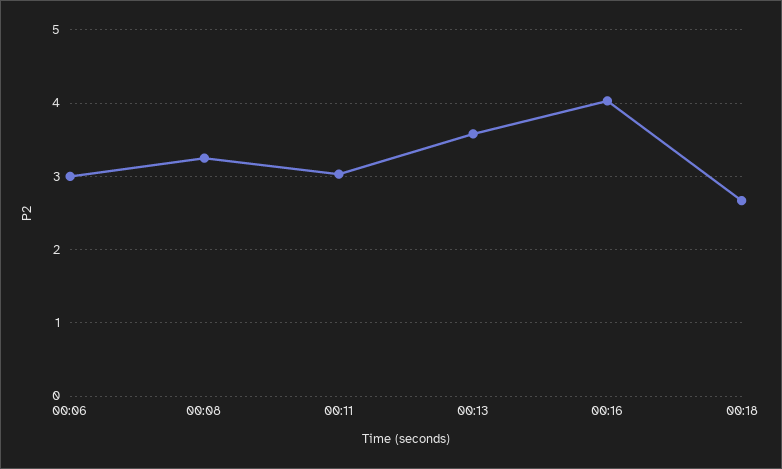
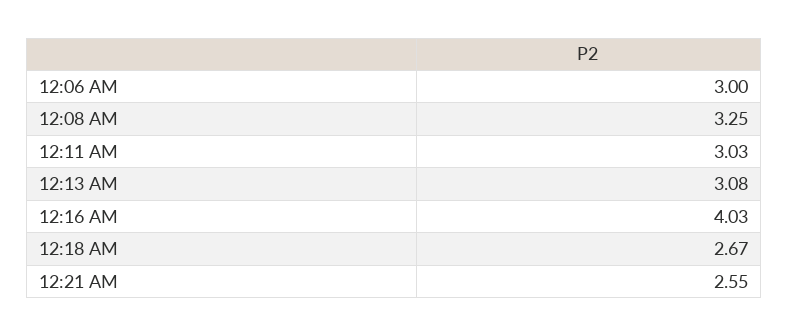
00:13: 3.6 -> 3.08
12:21 AM: none -> 2.55

